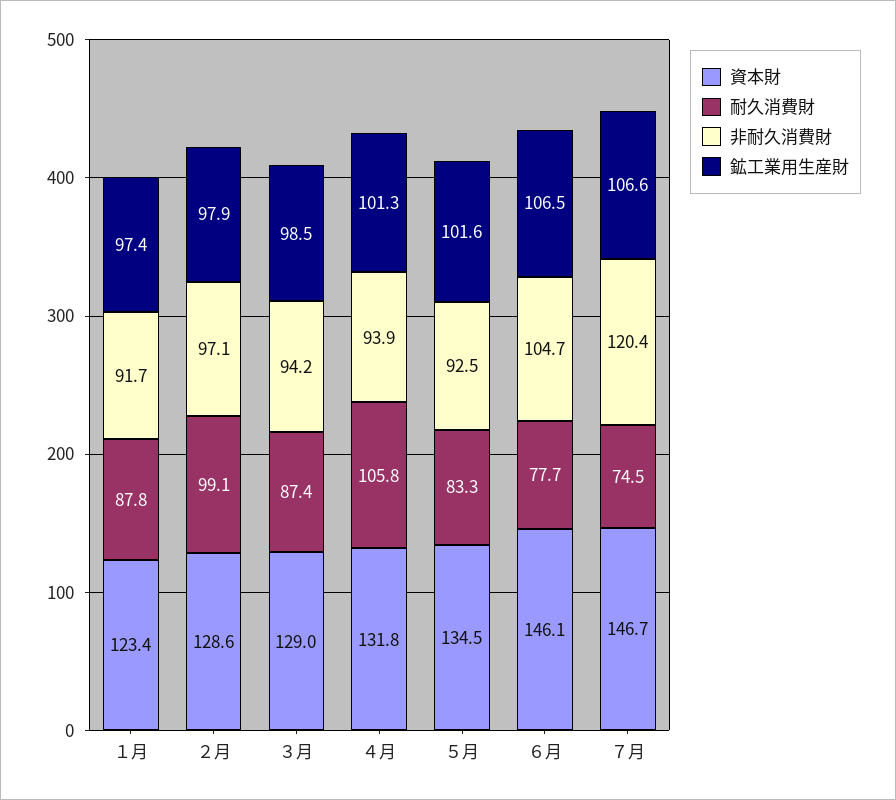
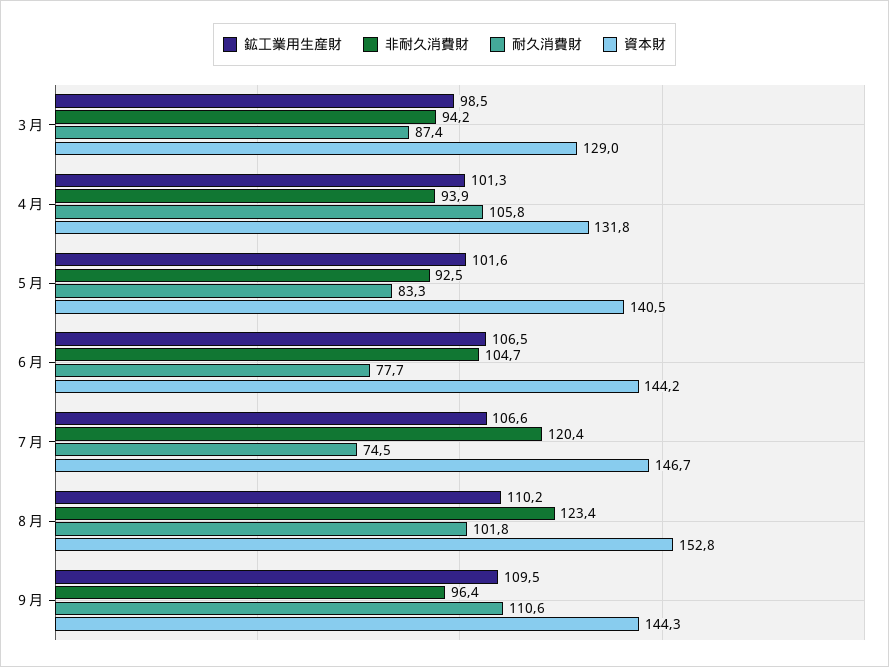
資本財, １月: 123.4 -> none
耐久消費財, １月: 87.8 -> none
非耐久消費財, １月: 91.7 -> none
鉱工業用生産財, １月: 97.4 -> none
資本財, ２月: 128.6 -> none
耐久消費財, ２月: 99.1 -> none
非耐久消費財, ２月: 97.1 -> none
鉱工業用生産財, ２月: 97.9 -> none
資本財, ５月: 134.5 -> 140.5
資本財, ６月: 146.1 -> 144.2
鉱工業用生産財, ８月: none -> 110.2
非耐久消費財, ８月: none -> 123.4
耐久消費財, ８月: none -> 101.8
資本財, ８月: none -> 152.8
鉱工業用生産財, ９月: none -> 109.5
非耐久消費財, ９月: none -> 96.4
耐久消費財, ９月: none -> 110.6
資本財, ９月: none -> 144.3

